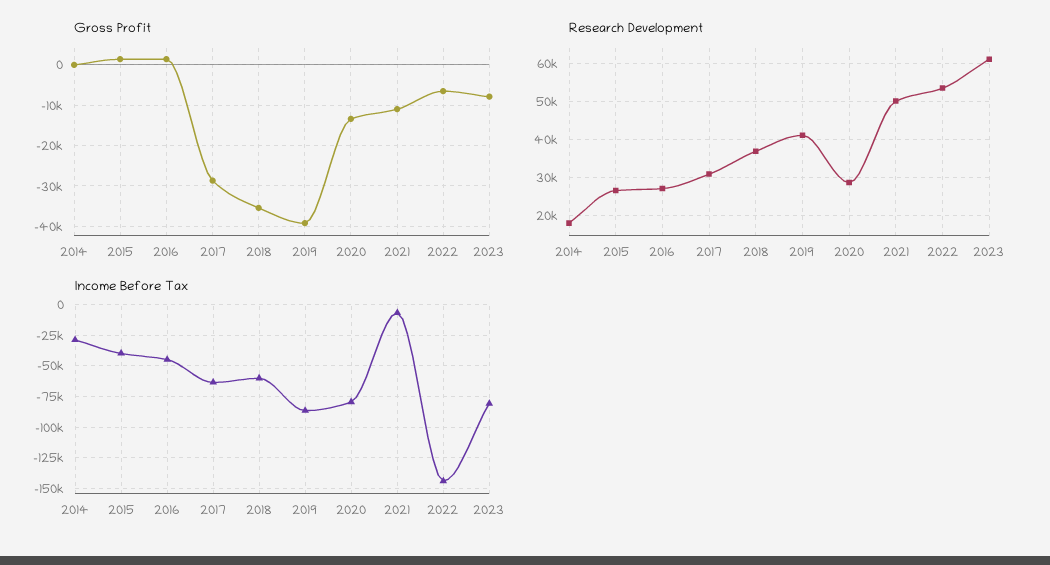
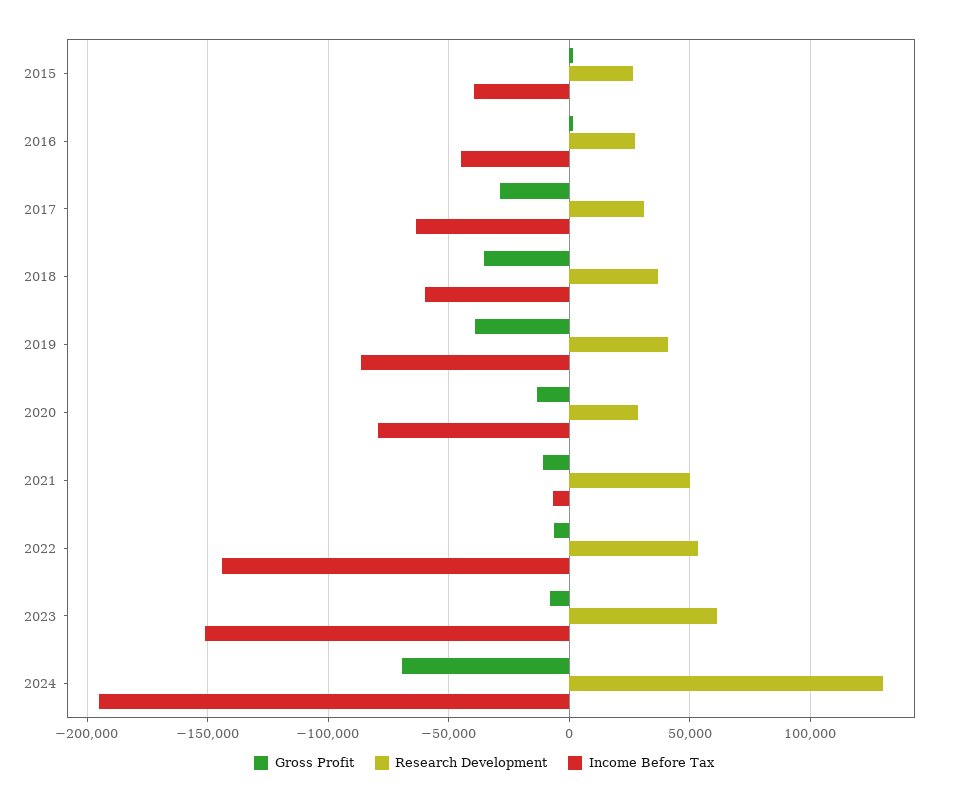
Gross Profit, 2014: 0 -> none
Research Development, 2014: 18000 -> none
Income Before Tax, 2014: -30000 -> none
Income Before Tax, 2023: -80000 -> -150000
Gross Profit, 2024: none -> -70000
Research Development, 2024: none -> 130000
Income Before Tax, 2024: none -> -195000

